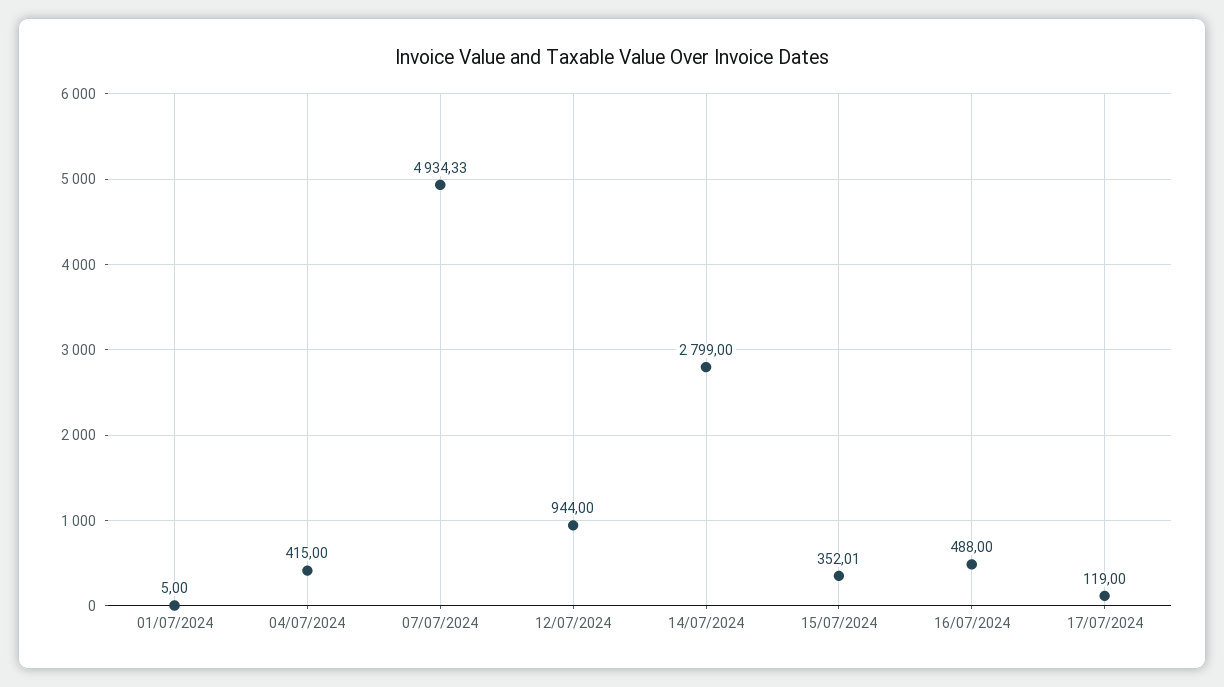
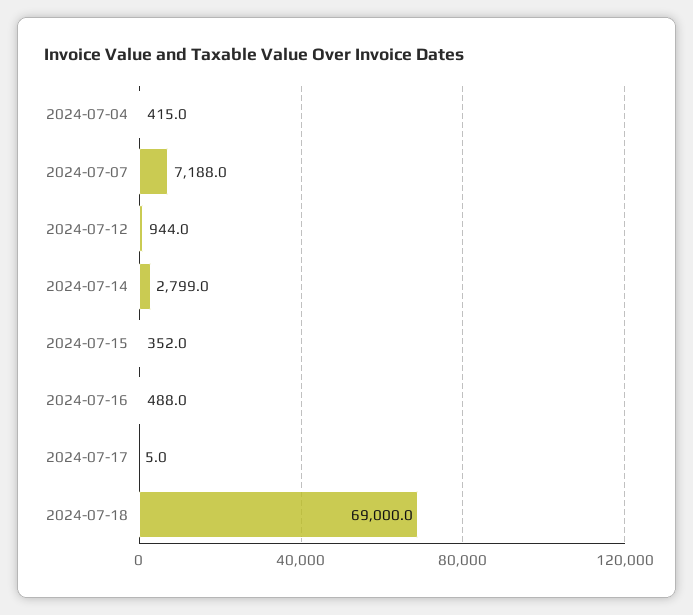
01/07/2024: 5 -> none
07/07/2024: 4934.33 -> 7188
17/07/2024: 119 -> 5
2024-07-18: none -> 69000

